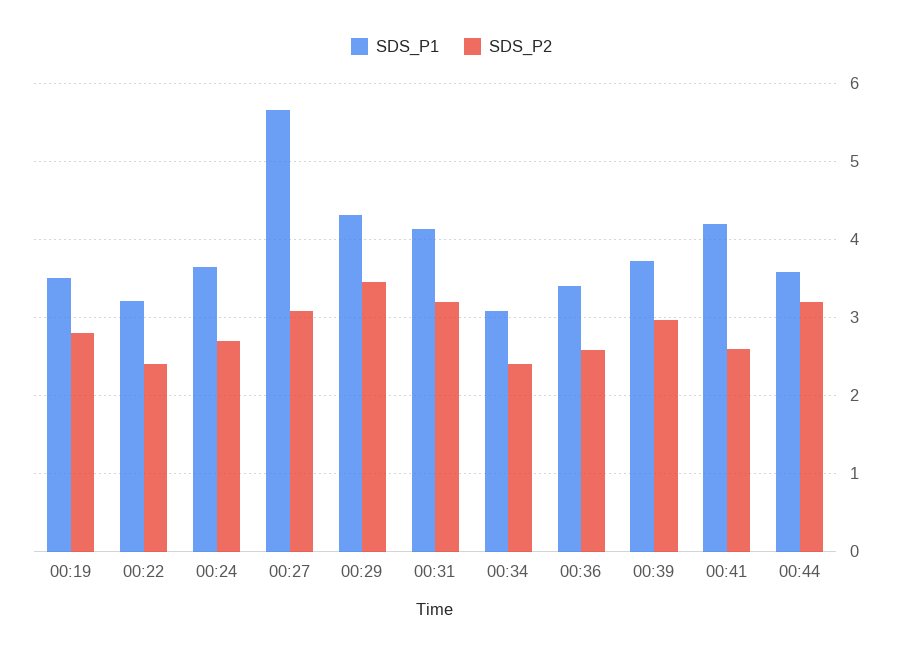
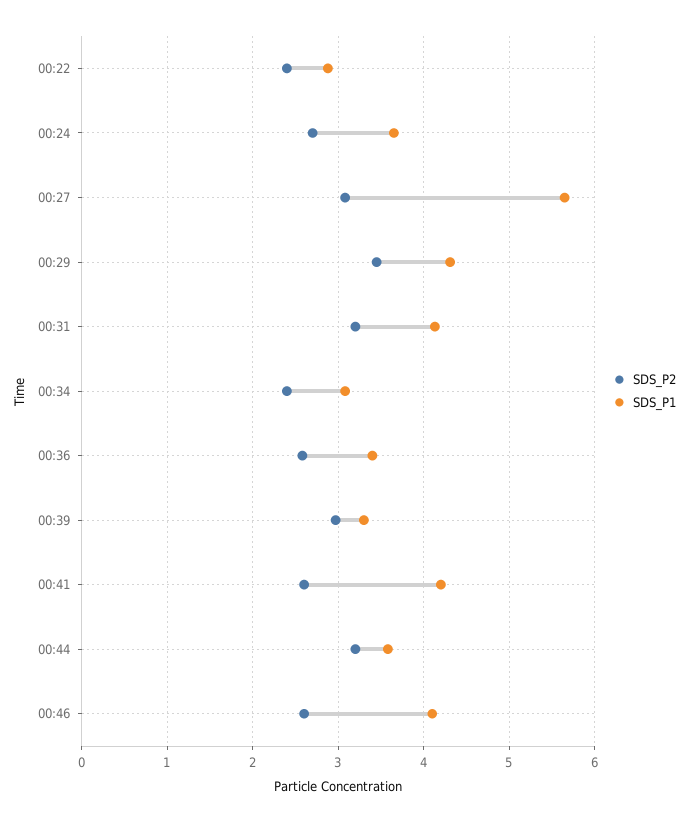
SDS_P1, 00:19: 3.5 -> none
SDS_P2, 00:19: 2.8 -> none
SDS_P1, 00:22: 3.2 -> 2.9
SDS_P1, 00:39: 3.7 -> 3.3
SDS_P2, 00:46: none -> 2.6
SDS_P1, 00:46: none -> 4.1

